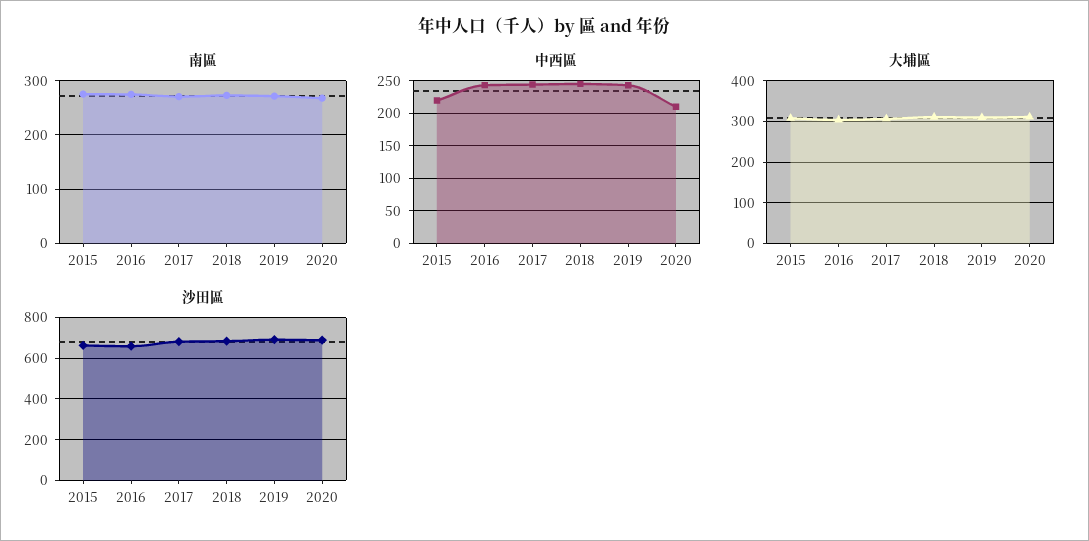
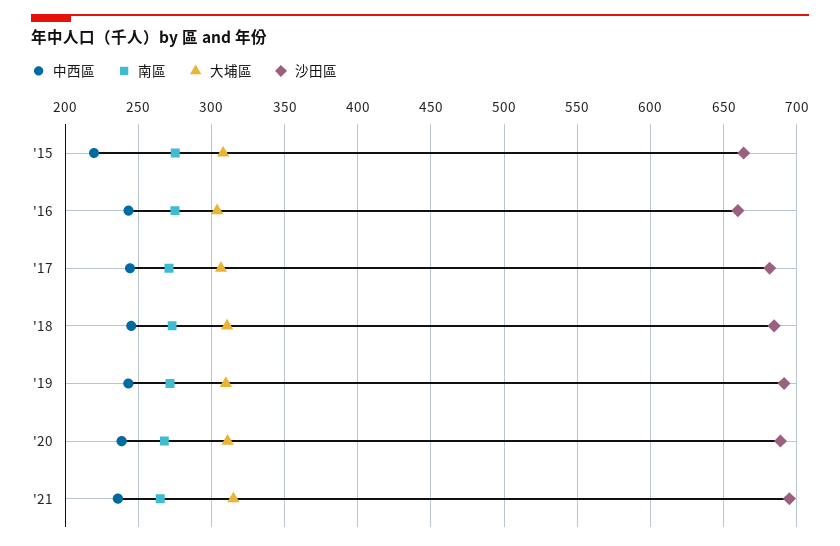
中西區, 2020: 210 -> 240
中西區, '21: none -> 235
南區, '21: none -> 265
大埔區, '21: none -> 315
沙田區, '21: none -> 695

